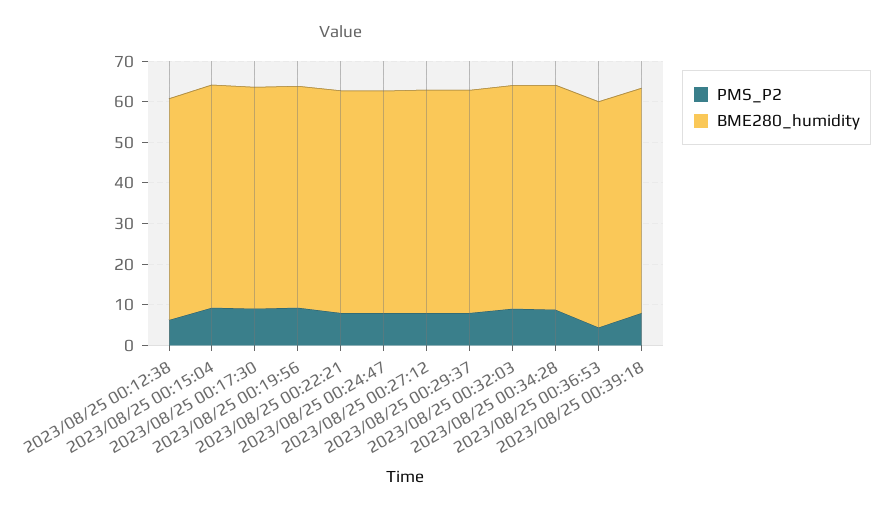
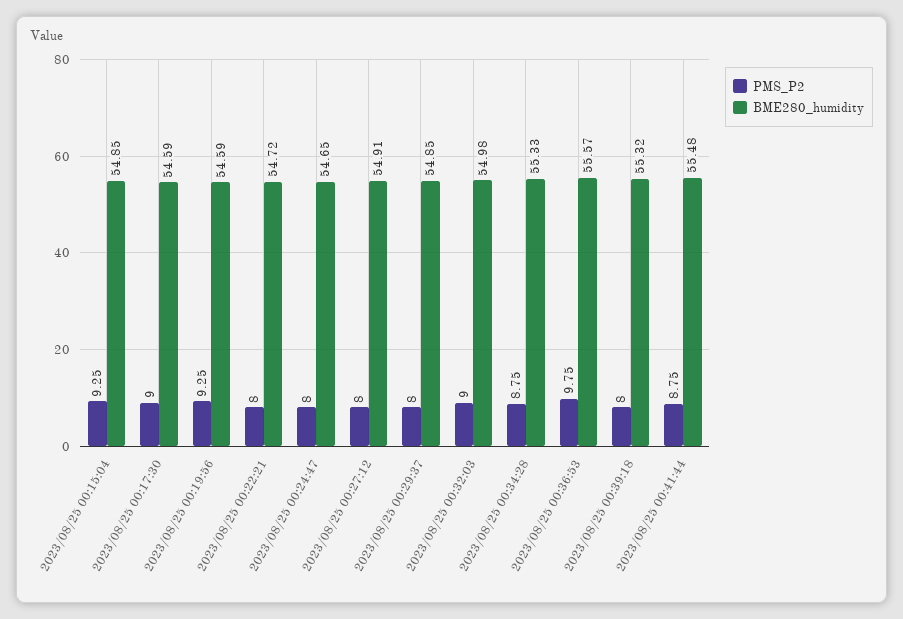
PMS_P2, 2023/08/25 00:12:38: 6 -> none
BME280_humidity, 2023/08/25 00:12:38: 54 -> none
PMS_P2, 2023/08/25 00:36:53: 4 -> 9.75
PMS_P2, 2023/08/25 00:41:44: none -> 8.75
BME280_humidity, 2023/08/25 00:41:44: none -> 55.48

